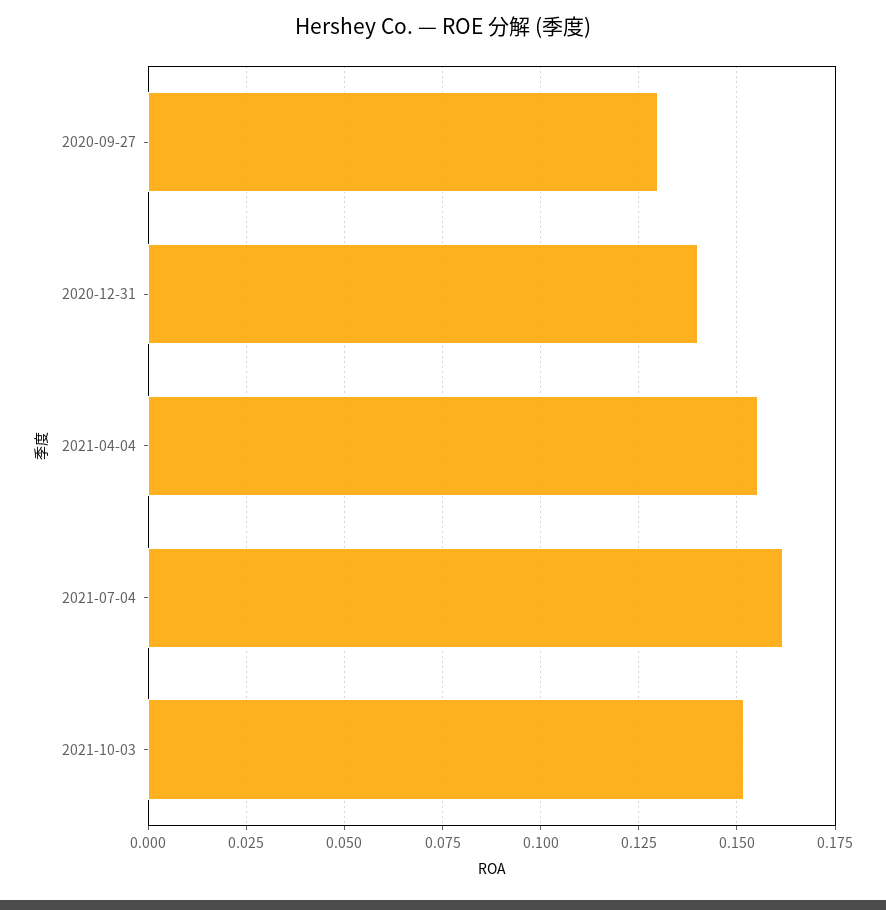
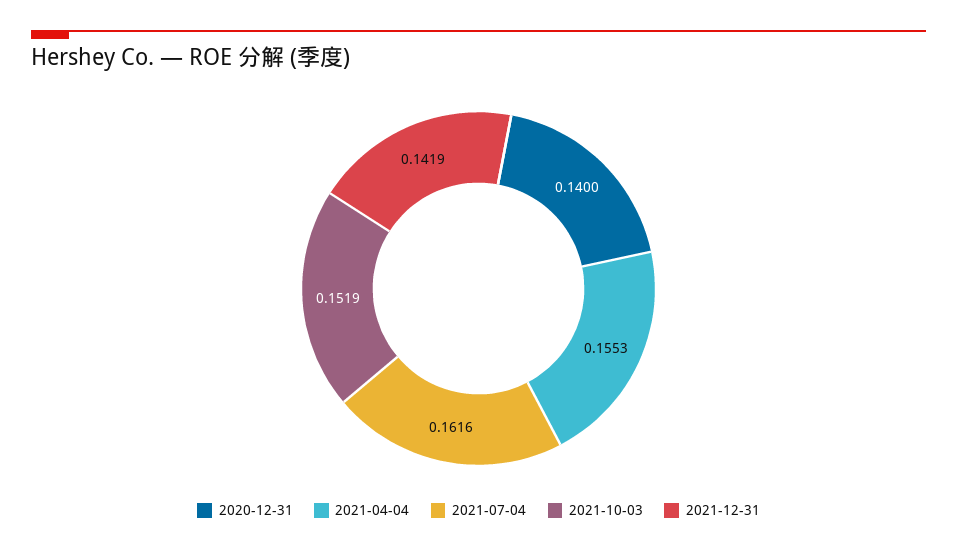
2020-09-27: 0.13 -> none
2021-12-31: none -> 0.1419

